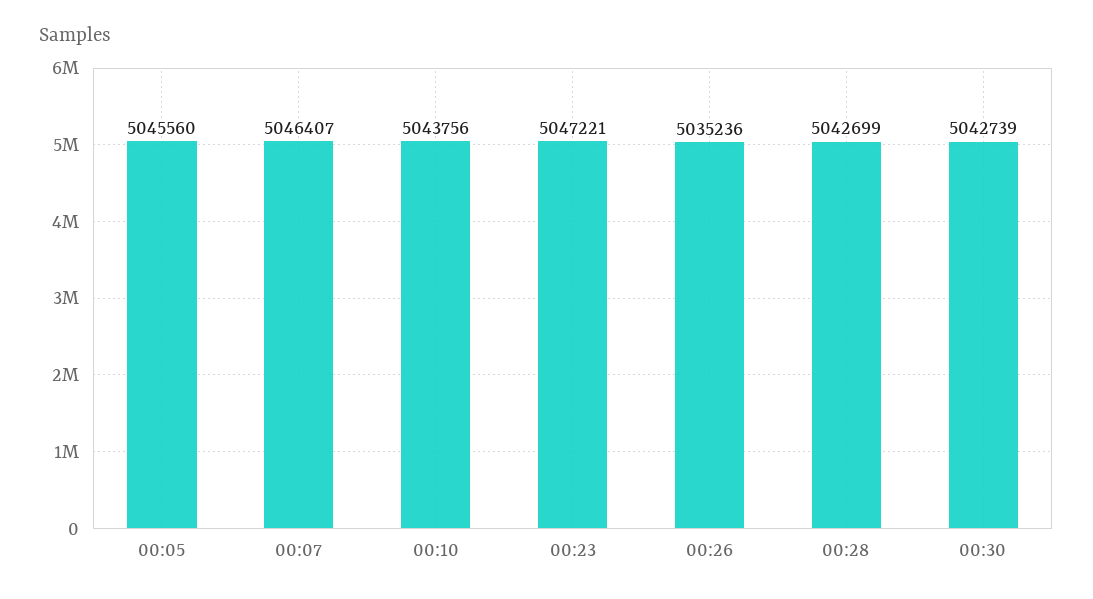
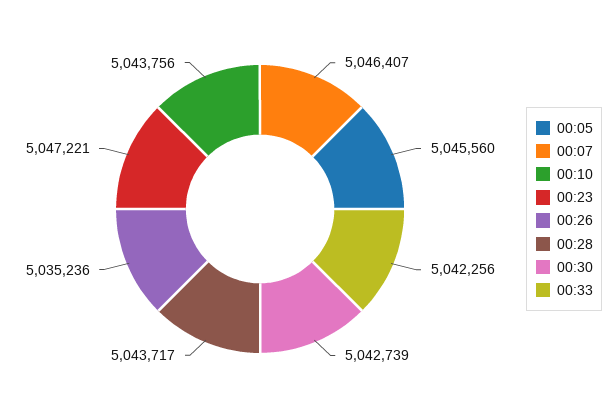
00:28: 5042699 -> 5043717
00:33: none -> 5042256

